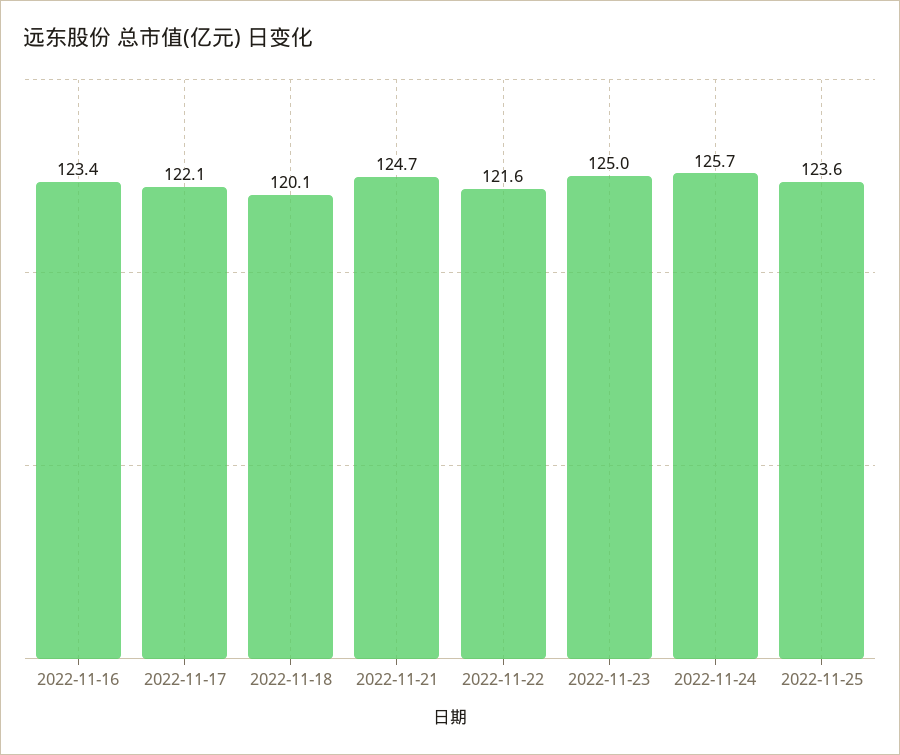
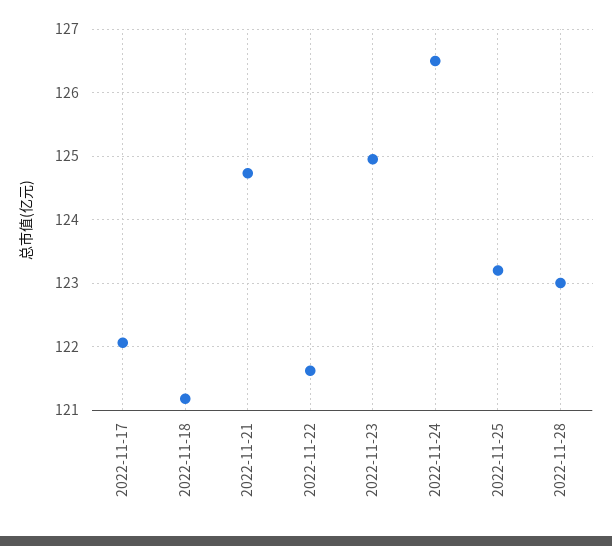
2022-11-16: 123.4 -> none
2022-11-18: 120.1 -> 121.2
2022-11-24: 125.7 -> 126.5
2022-11-25: 123.6 -> 123.2
2022-11-28: none -> 123

